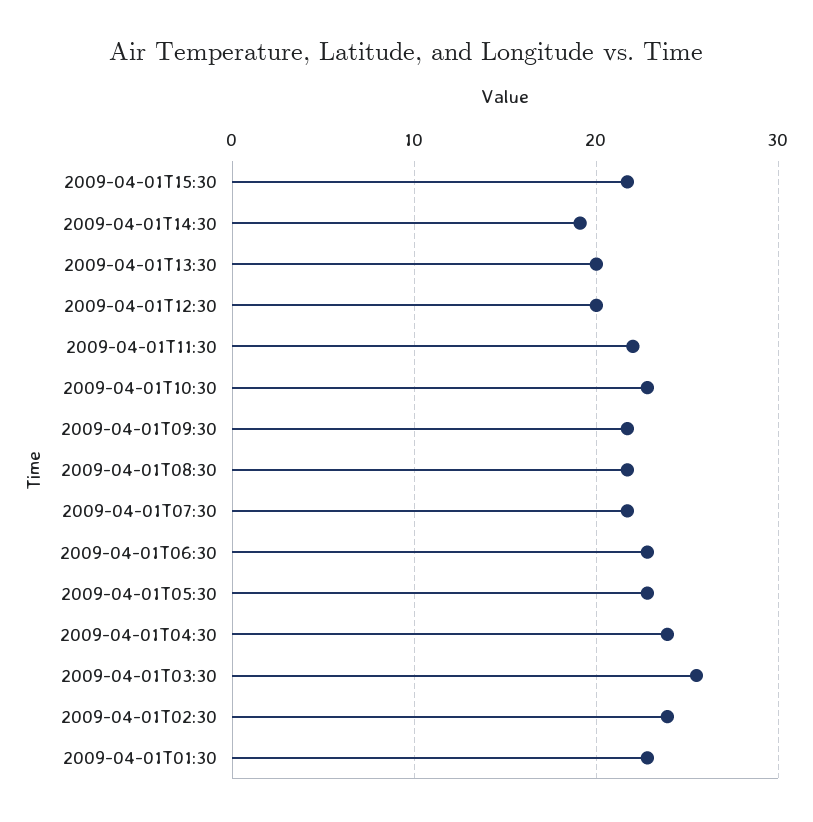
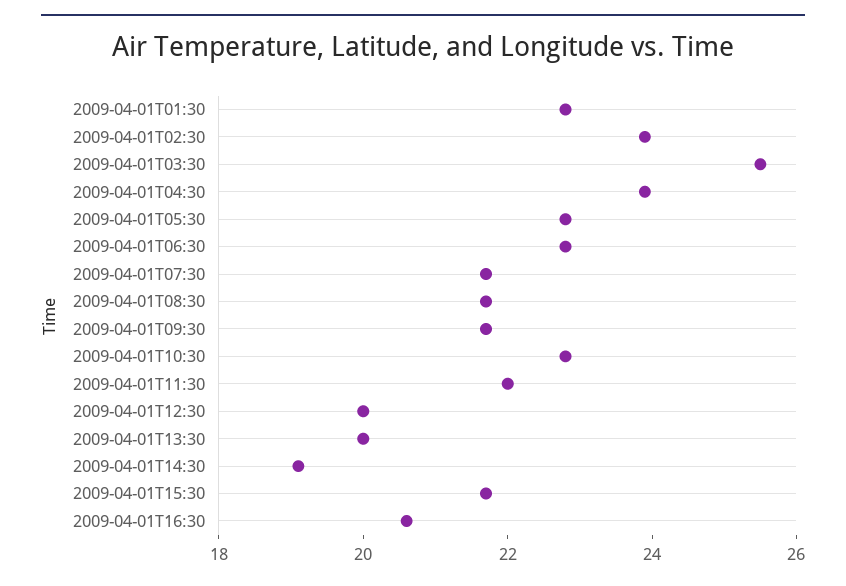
2009-04-01T16:30: none -> 20.5

